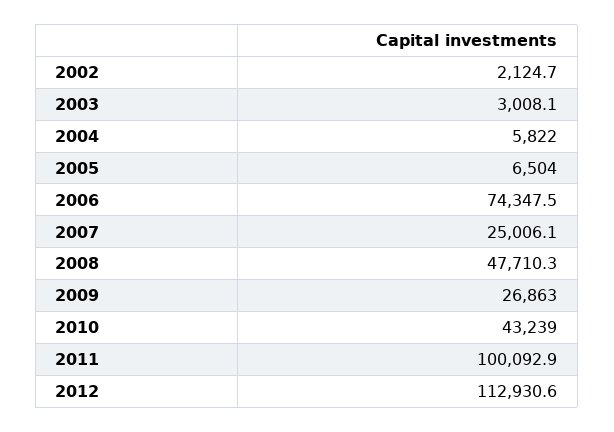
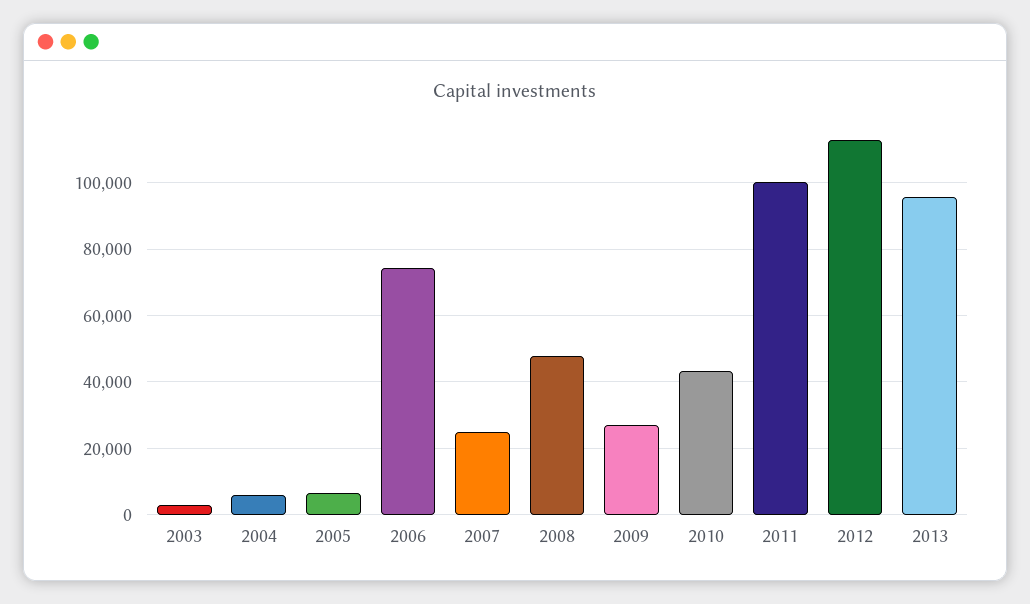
2002: 2124.7 -> none
2013: none -> 96000

